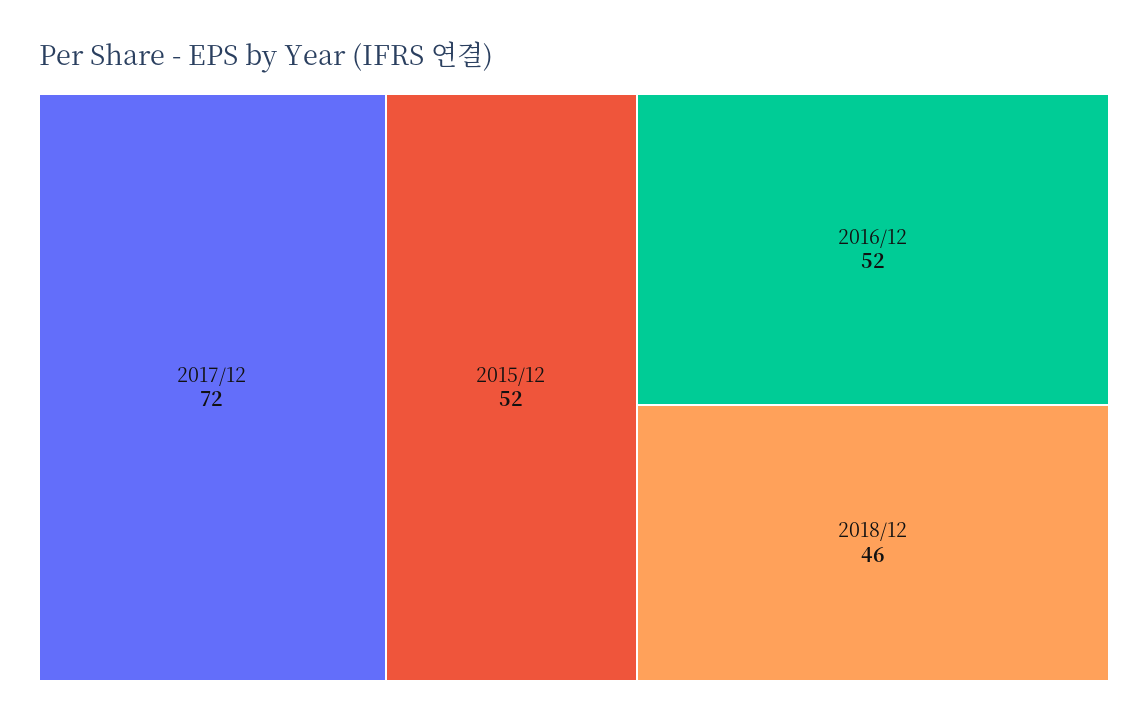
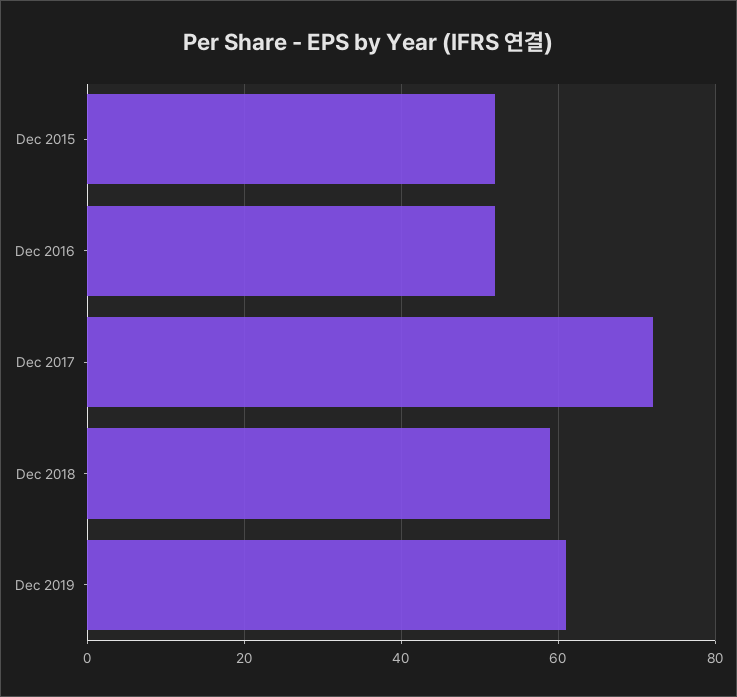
2018/12: 46 -> 60
Dec 2019: none -> 60

